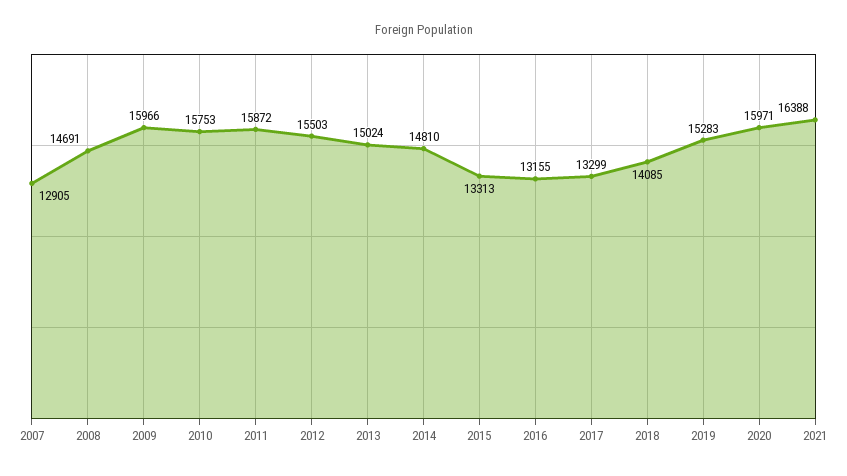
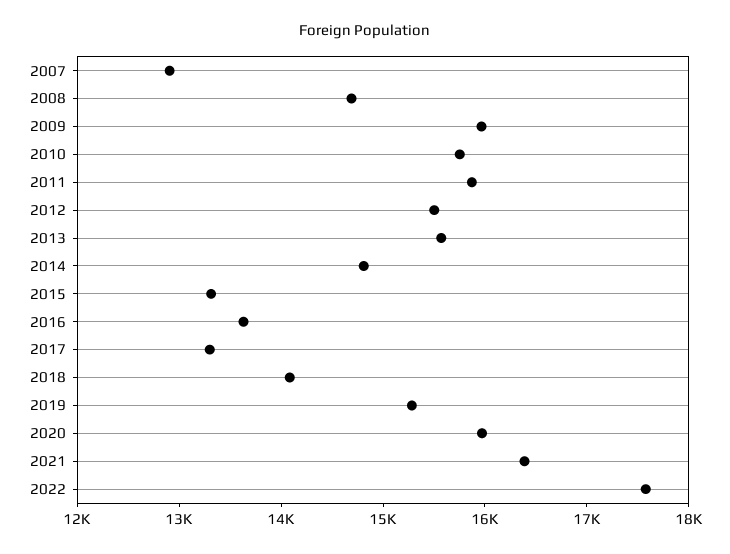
2013: 15024 -> 15600
2016: 13155 -> 13600
2022: none -> 17600

